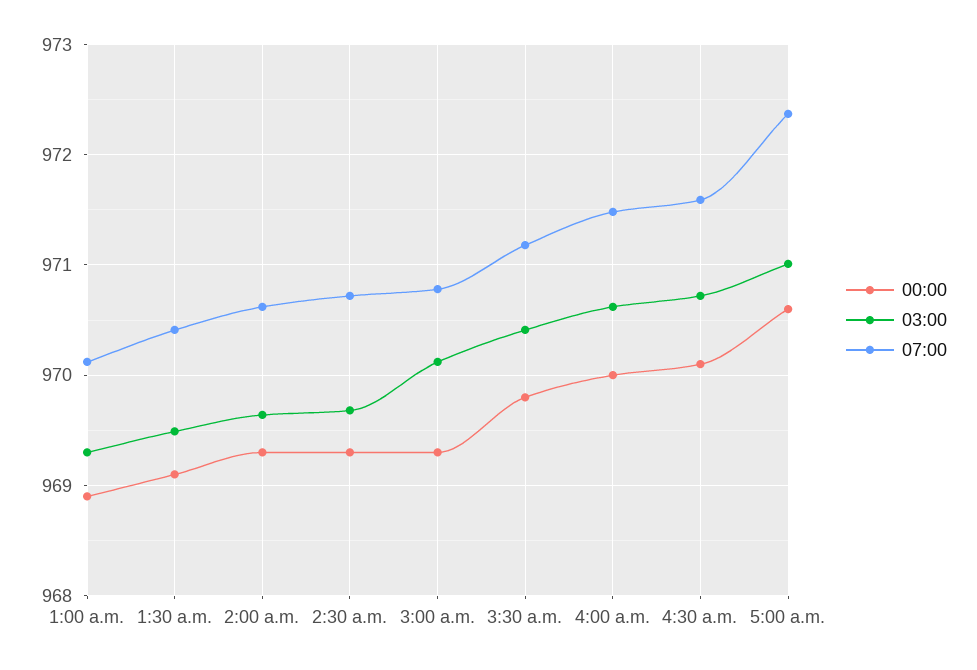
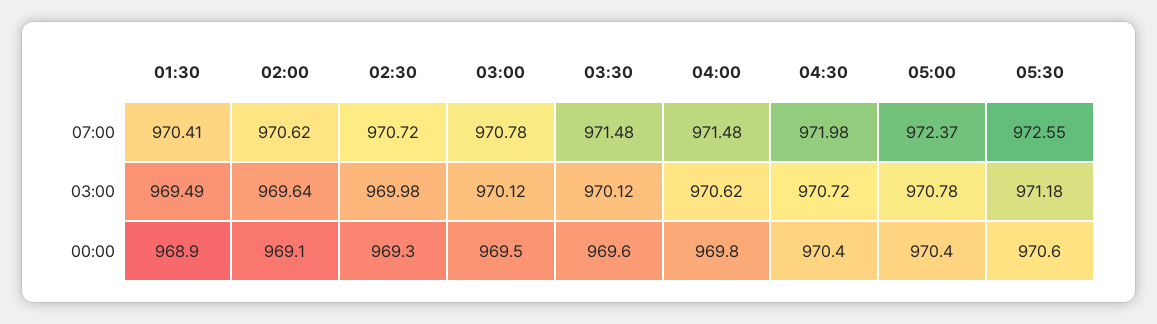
00:00, 1:00 a.m.: 968.9 -> none
03:00, 1:00 a.m.: 969.3 -> none
07:00, 1:00 a.m.: 970.1 -> none
00:00, 1:30 a.m.: 969.1 -> 968.9
00:00, 2:00 a.m.: 969.3 -> 969.1
03:00, 2:30 a.m.: 969.7 -> 969.98
00:00, 3:00 a.m.: 969.3 -> 969.5
00:00, 3:30 a.m.: 969.8 -> 969.6
03:00, 3:30 a.m.: 970.4 -> 970.12
07:00, 3:30 a.m.: 971.2 -> 971.48
00:00, 4:00 a.m.: 970 -> 969.8
00:00, 4:30 a.m.: 970.1 -> 970.4
07:00, 4:30 a.m.: 971.6 -> 971.98
00:00, 5:00 a.m.: 970.6 -> 970.4
03:00, 5:00 a.m.: 971 -> 970.78
07:00, 05:30: none -> 972.55
03:00, 05:30: none -> 971.18
00:00, 05:30: none -> 970.6

